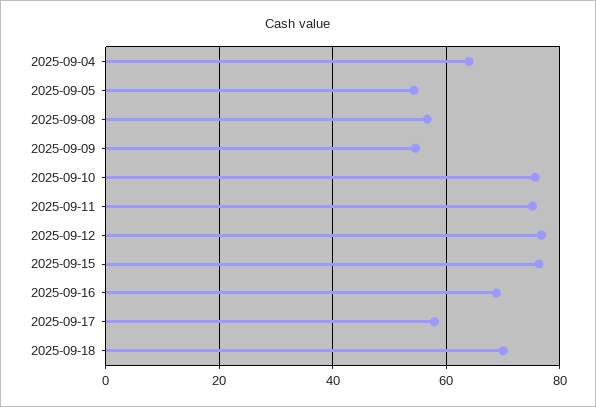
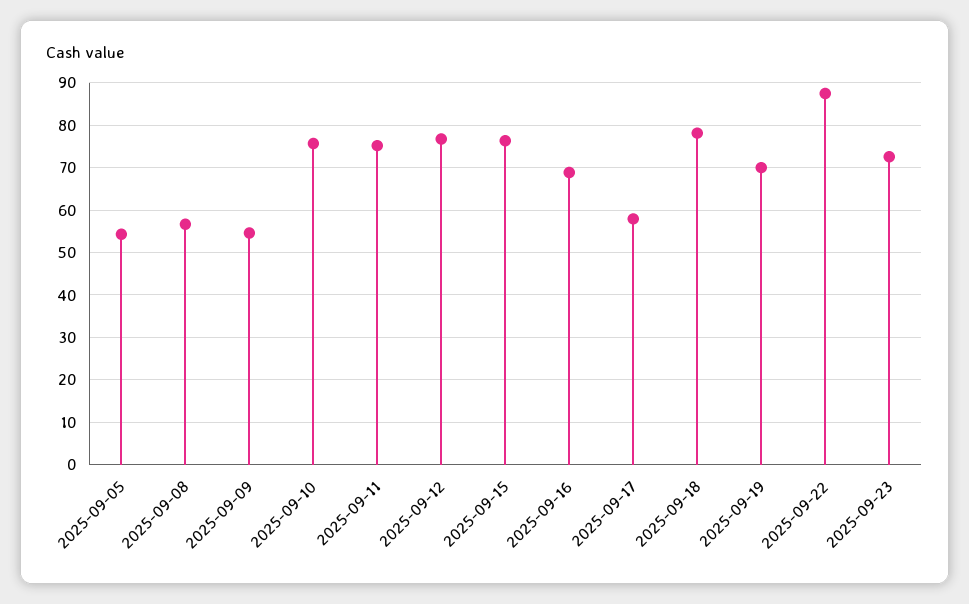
2025-09-04: 64 -> none
2025-09-18: 70 -> 78
2025-09-19: none -> 70
2025-09-22: none -> 88
2025-09-23: none -> 72

